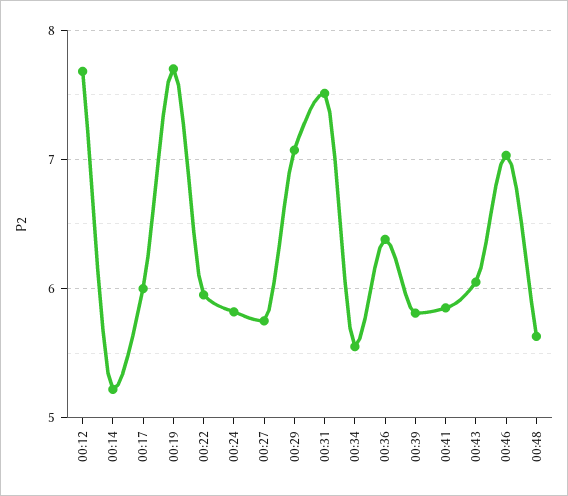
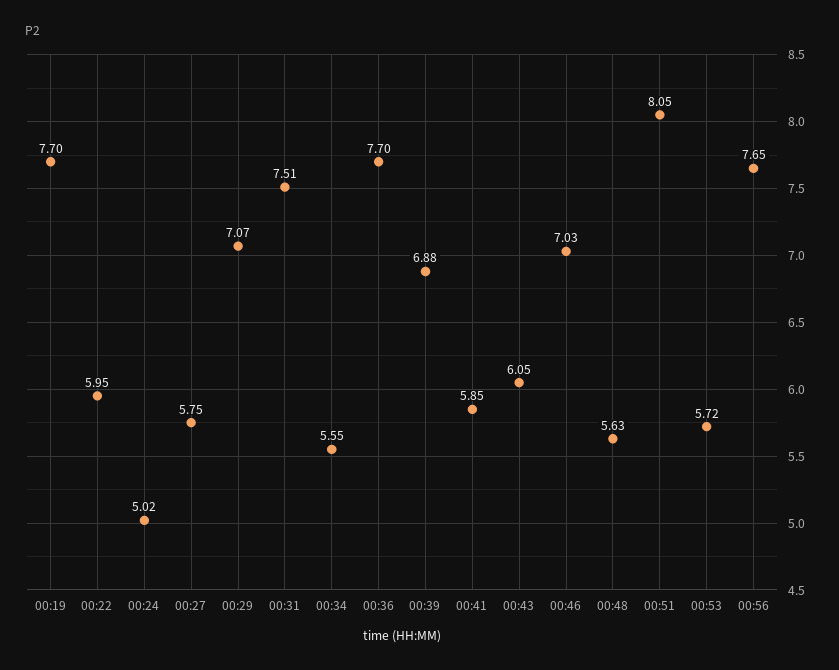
00:12: 7.7 -> none
00:14: 5.2 -> none
00:17: 6 -> none
00:24: 5.8 -> 5.02
00:36: 6.4 -> 7.7
00:39: 5.8 -> 6.88
00:51: none -> 8.05
00:53: none -> 5.72
00:56: none -> 7.65

